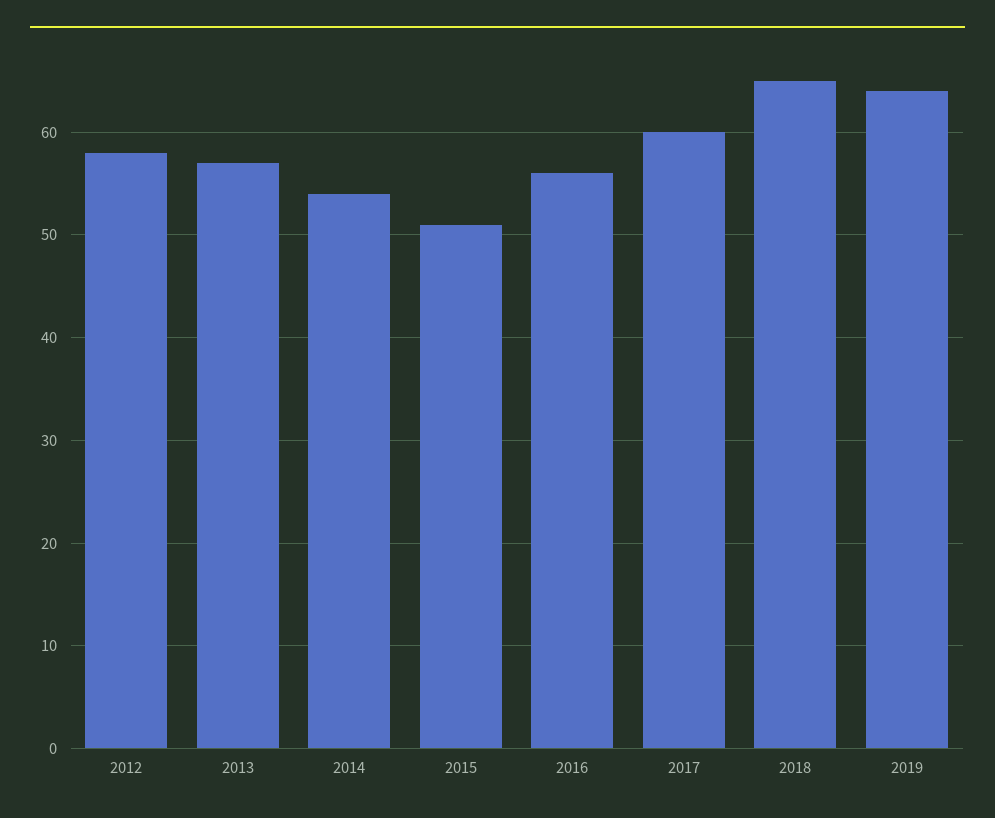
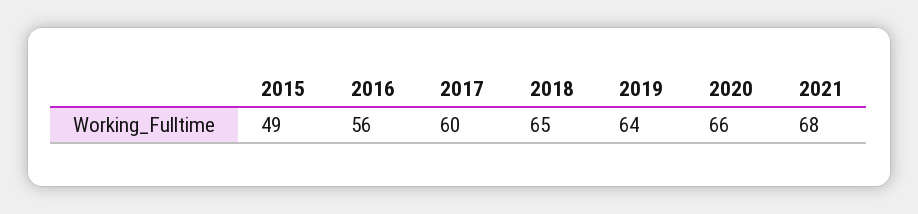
2012: 58 -> none
2013: 57 -> none
2014: 54 -> none
2015: 51 -> 49
2020: none -> 66
2021: none -> 68

